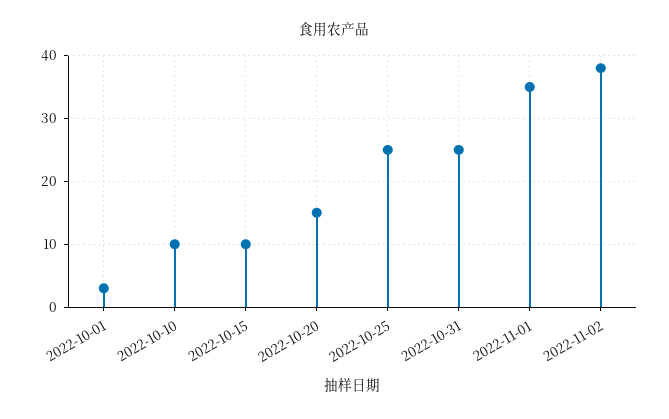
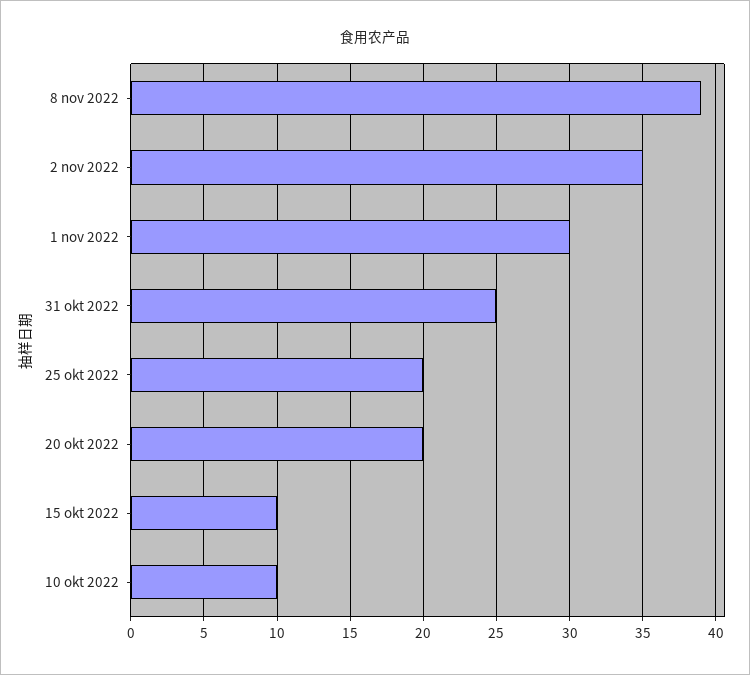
2022-10-01: 3 -> none
2022-10-20: 15 -> 20
2022-10-25: 25 -> 20
2022-11-01: 35 -> 30
2022-11-02: 38 -> 35
8 nov 2022: none -> 39

